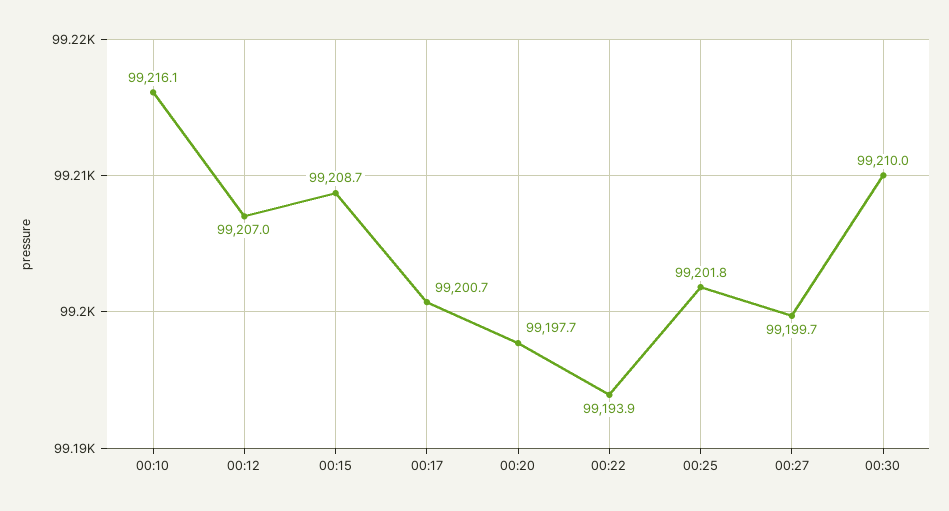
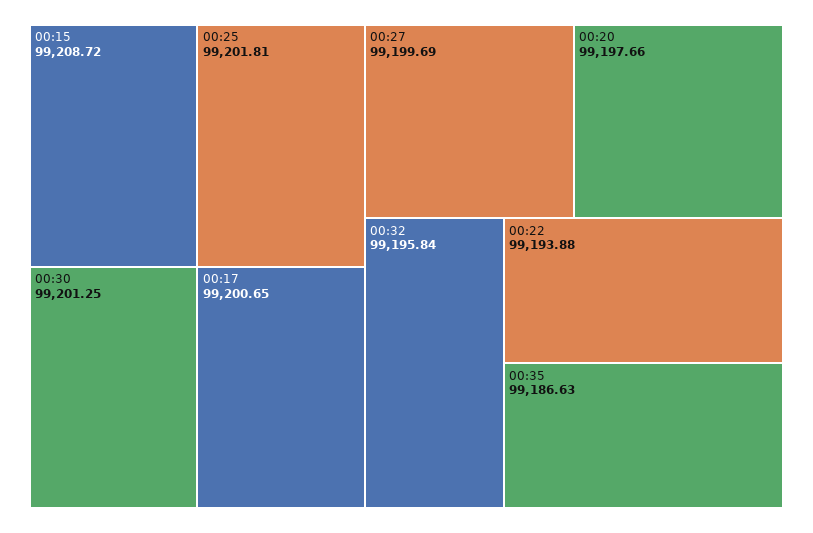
00:10: 99216.1 -> none
00:12: 99207 -> none
00:30: 99210 -> 99201.25
00:32: none -> 99195.84
00:35: none -> 99186.63

